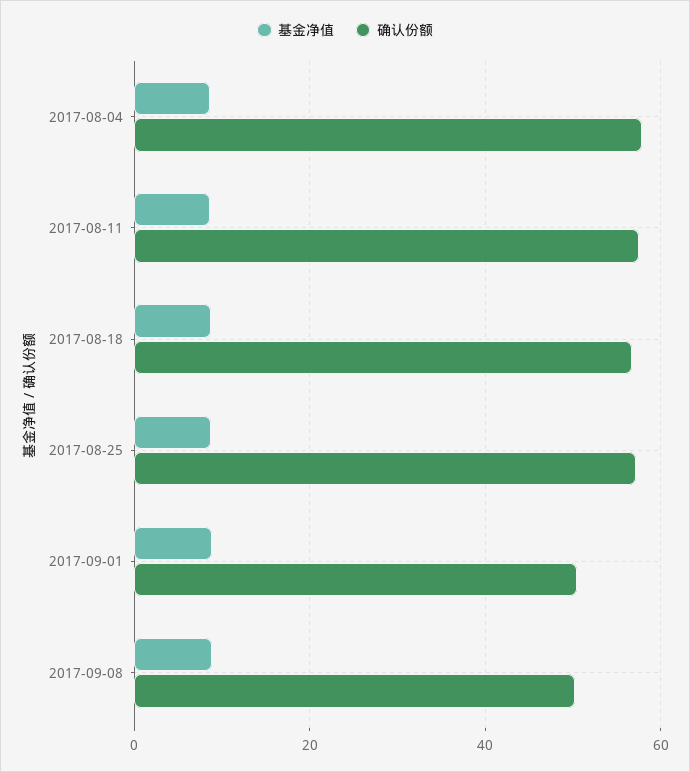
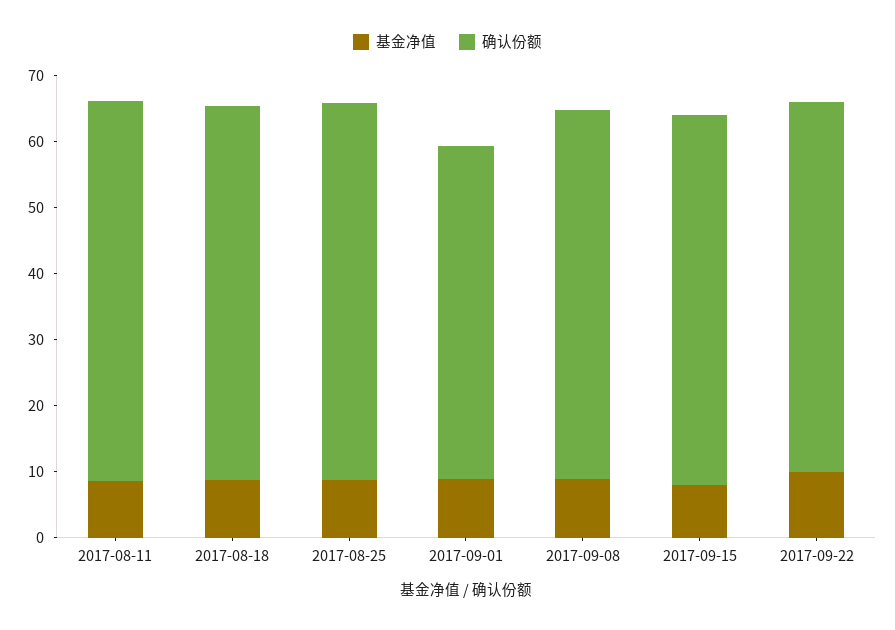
基金净值, 2017-08-04: 8 -> none
确认份额, 2017-08-04: 58 -> none
确认份额, 2017-09-08: 50 -> 56
基金净值, 2017-09-15: none -> 8
确认份额, 2017-09-15: none -> 56
基金净值, 2017-09-22: none -> 10
确认份额, 2017-09-22: none -> 56

